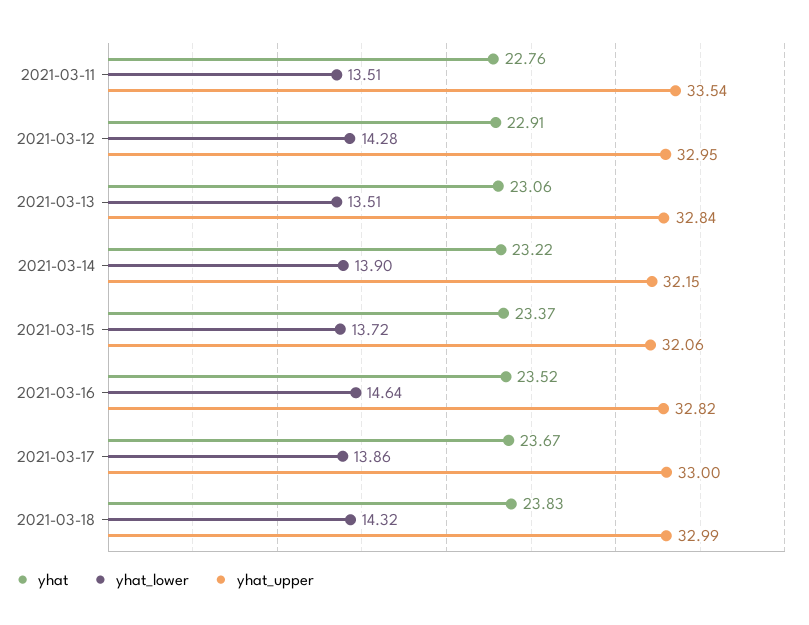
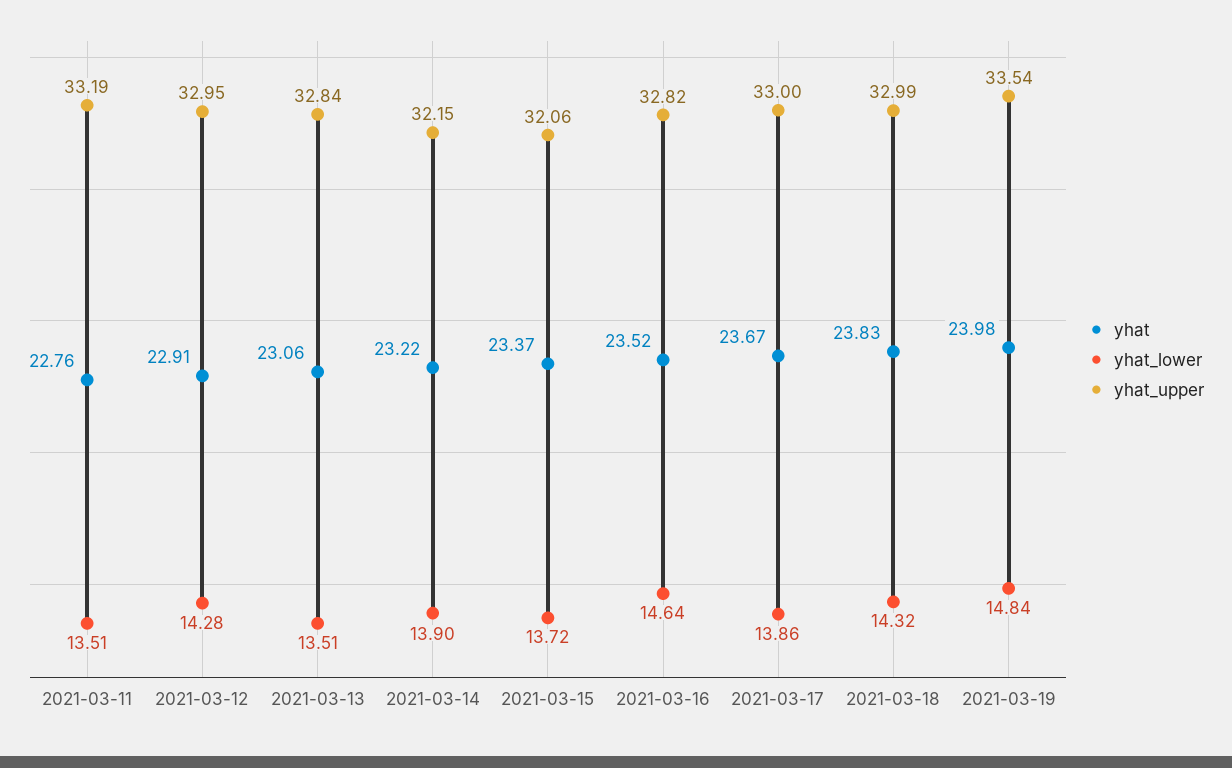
yhat_upper, 2021-03-11: 33.54 -> 33.19
yhat, 2021-03-19: none -> 23.98
yhat_lower, 2021-03-19: none -> 14.84
yhat_upper, 2021-03-19: none -> 33.54

